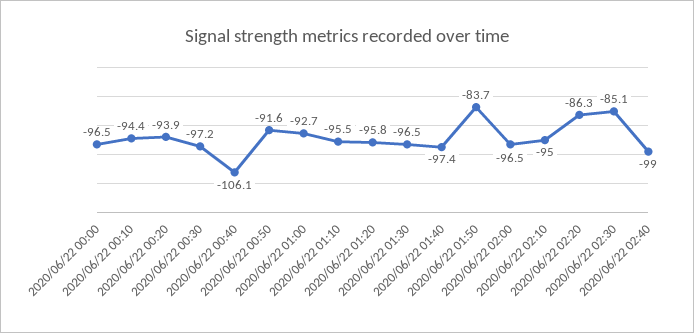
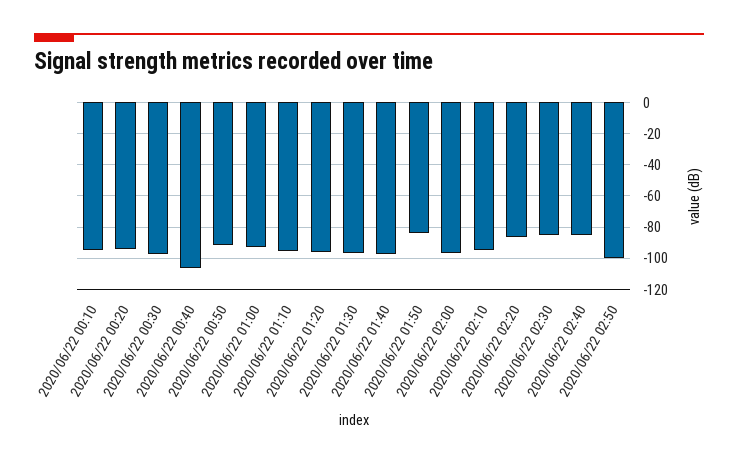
2020/06/22 00:00: -96.5 -> none
2020/06/22 02:40: -99 -> -85
2020/06/22 02:50: none -> -100

